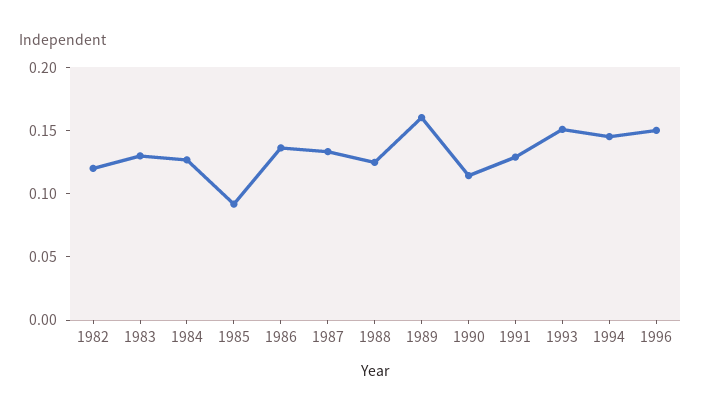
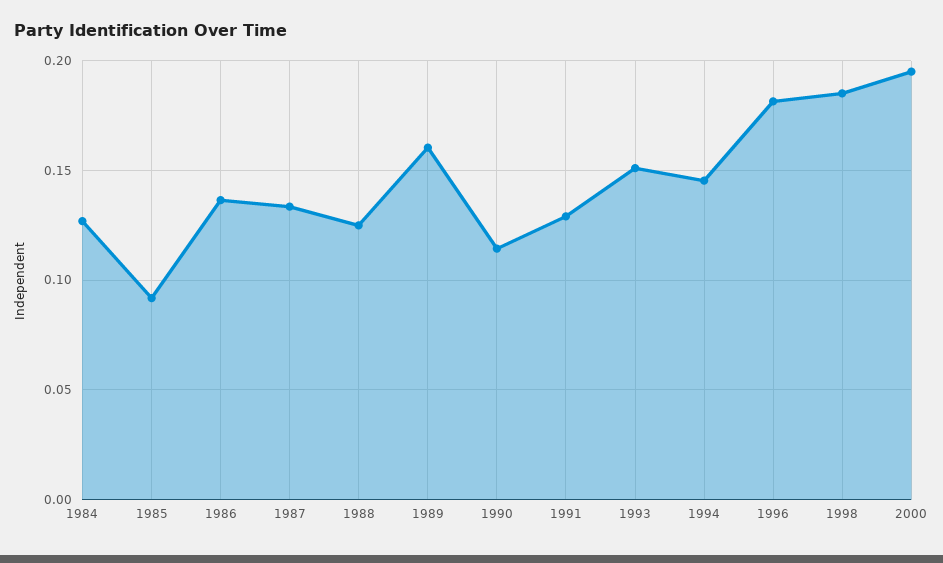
1982: 0.12 -> none
1983: 0.13 -> none
1996: 0.15 -> 0.18
1998: none -> 0.185
2000: none -> 0.195

